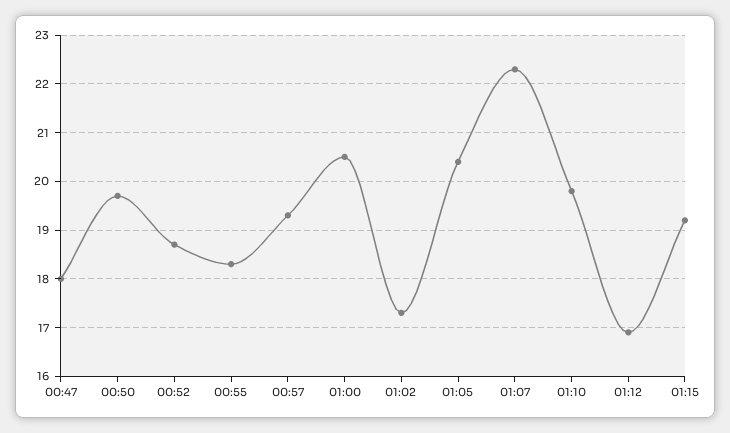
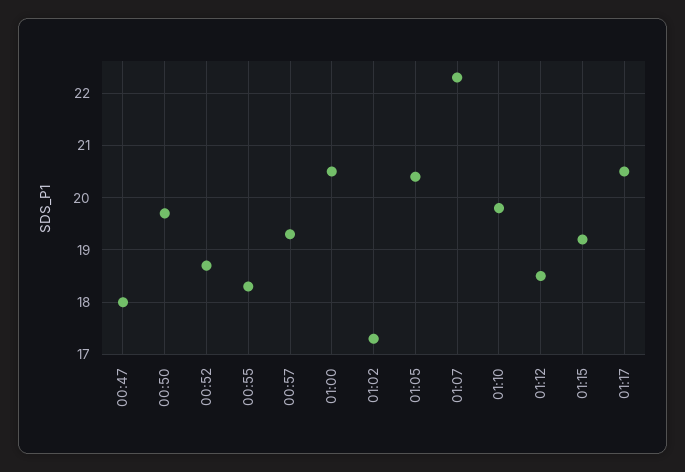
01:12: 17 -> 18.5
01:17: none -> 20.5

